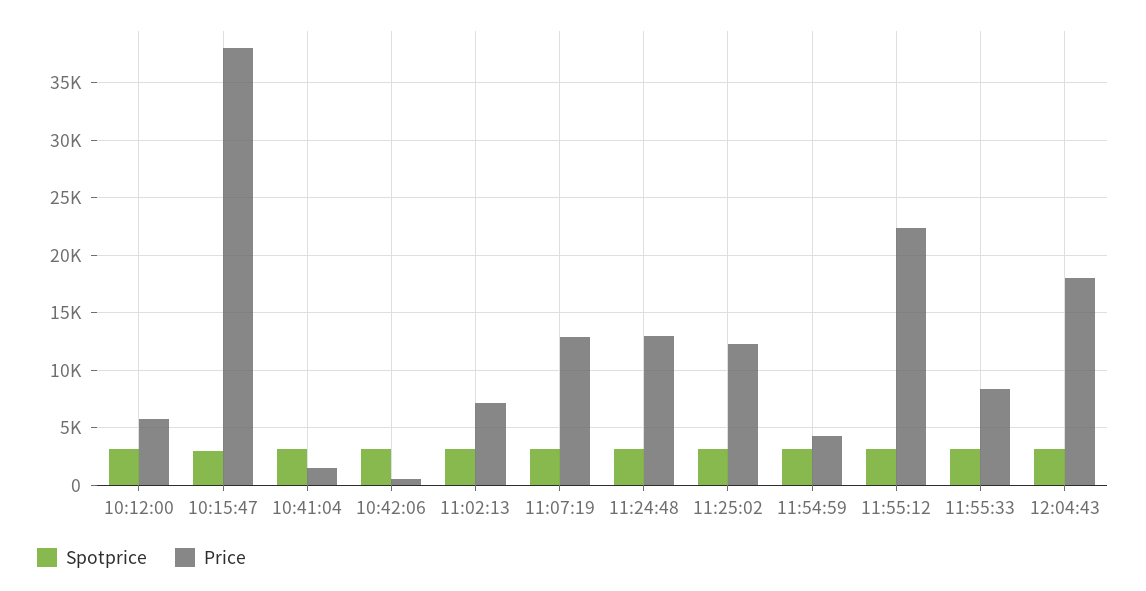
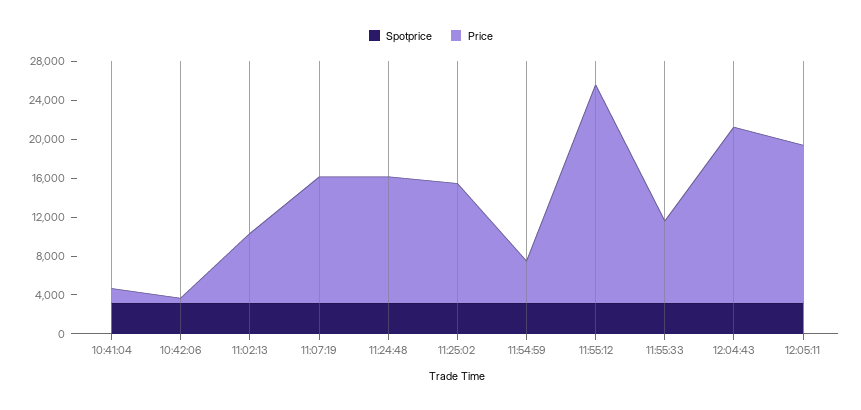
Spotprice, 10:12:00: 3000 -> none
Price, 10:12:00: 6000 -> none
Spotprice, 10:15:47: 3000 -> none
Price, 10:15:47: 38000 -> none
Spotprice, 12:05:11: none -> 3000
Price, 12:05:11: none -> 16000

